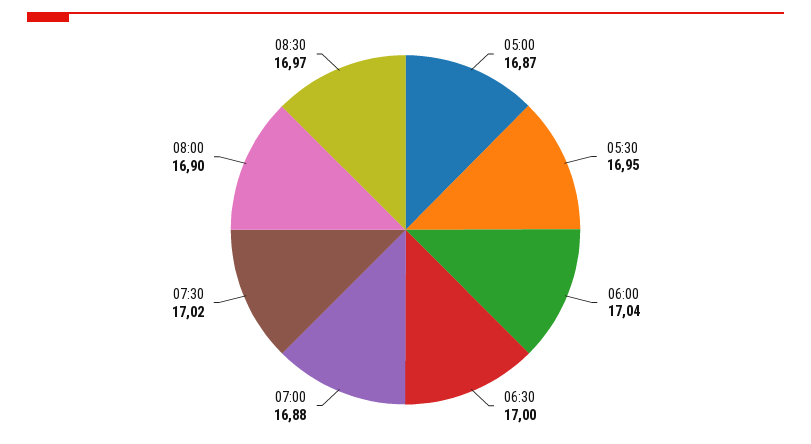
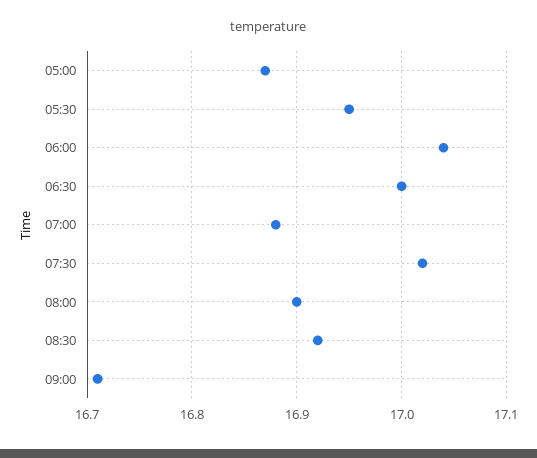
08:30: 16.97 -> 16.92
09:00: none -> 16.71

